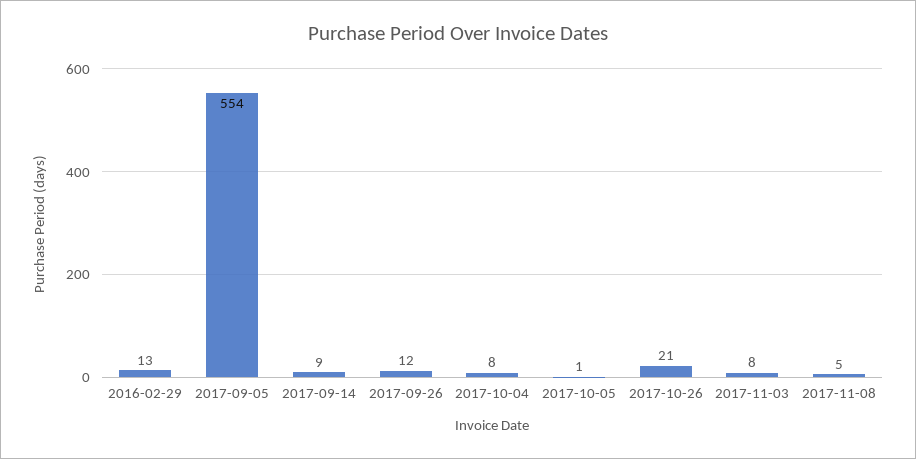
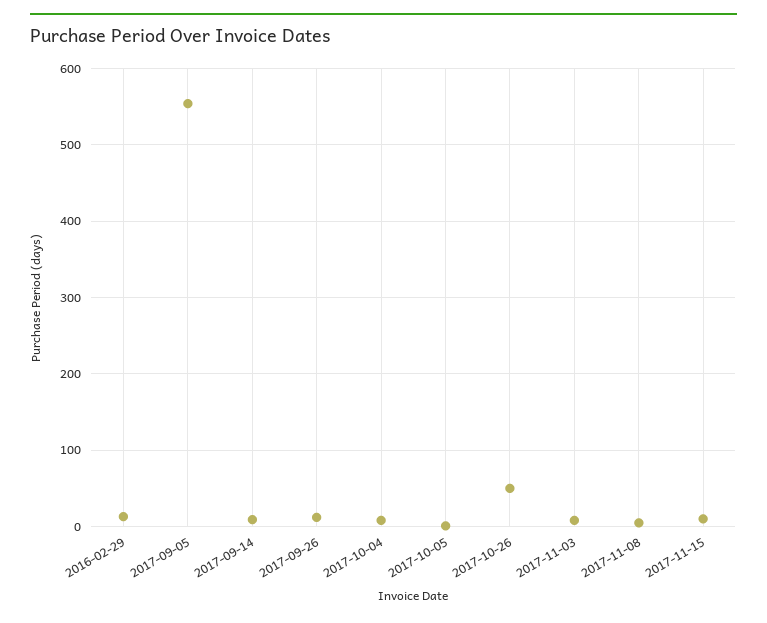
2017-10-26: 21 -> 50
2017-11-15: none -> 10

